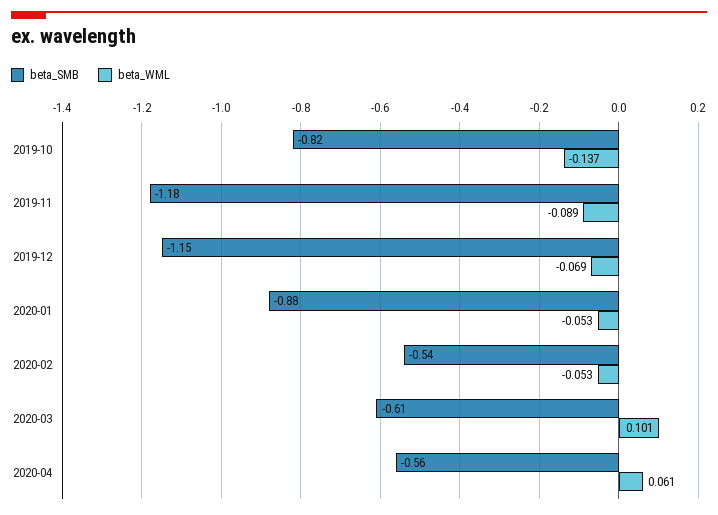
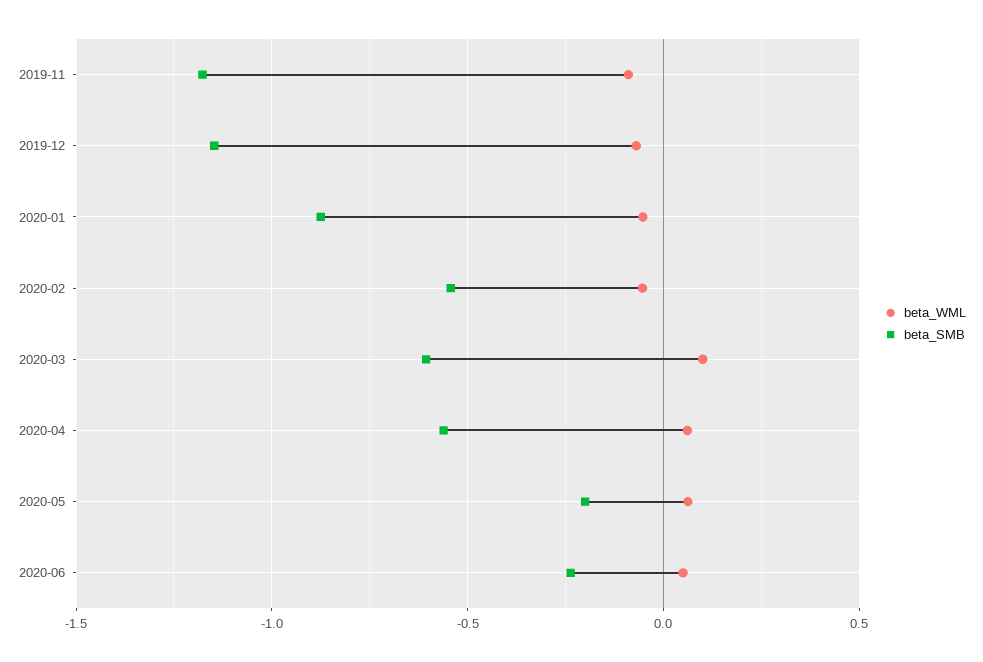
beta_SMB, 2019-10: -0.82 -> none
beta_WML, 2019-10: -0.137 -> none
beta_WML, 2020-05: none -> 0.05
beta_SMB, 2020-05: none -> -0.2
beta_WML, 2020-06: none -> 0.05
beta_SMB, 2020-06: none -> -0.25

